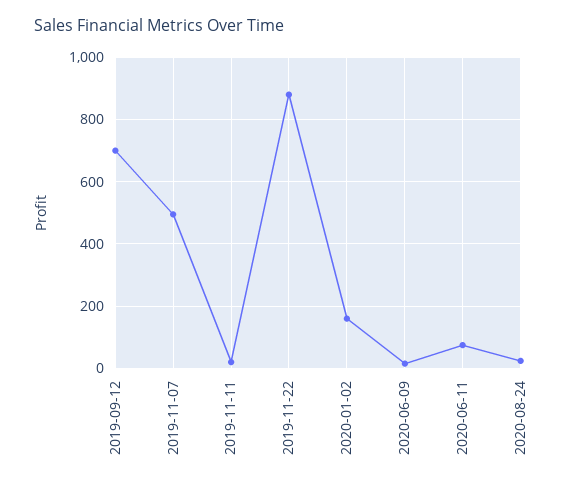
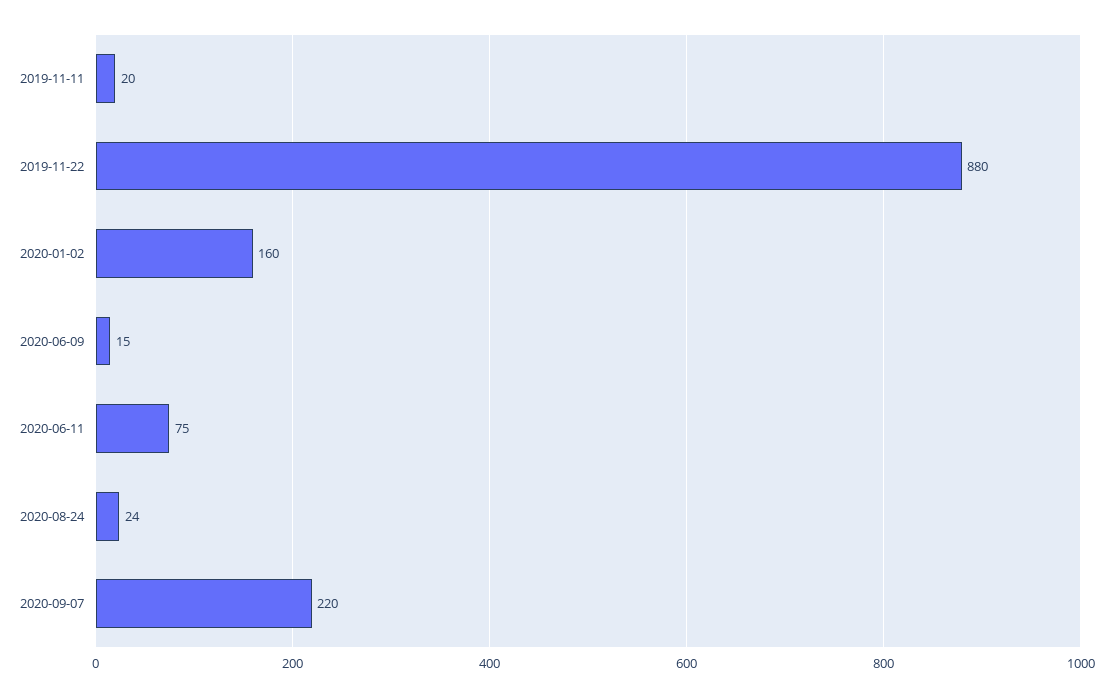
2019-09-12: 700 -> none
2019-11-07: 500 -> none
2020-09-07: none -> 220

